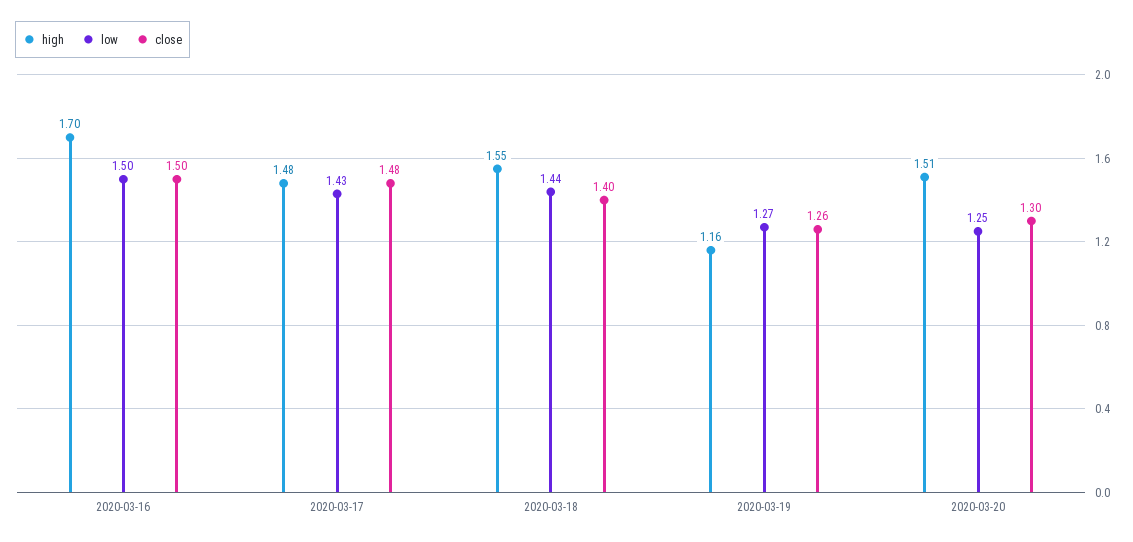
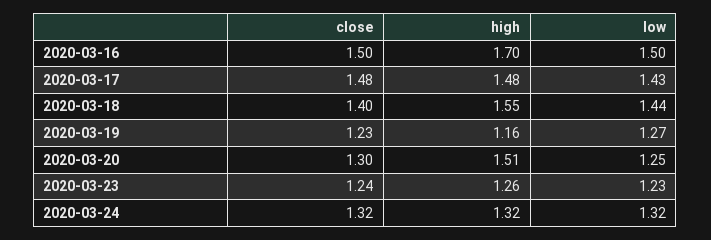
close, 2020-03-19: 1.26 -> 1.23
close, 2020-03-23: none -> 1.24
high, 2020-03-23: none -> 1.26
low, 2020-03-23: none -> 1.23
close, 2020-03-24: none -> 1.32
high, 2020-03-24: none -> 1.32
low, 2020-03-24: none -> 1.32

